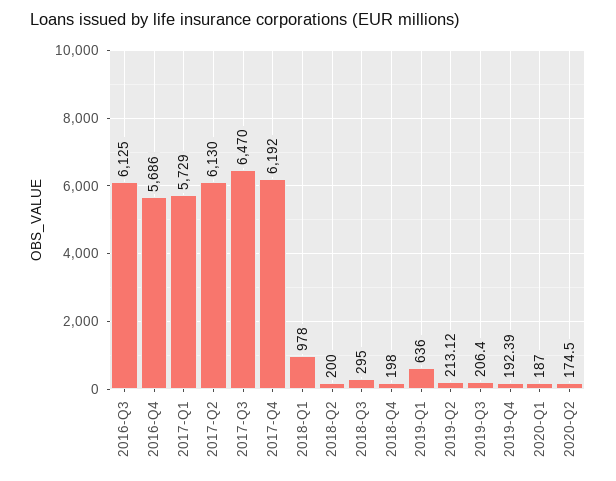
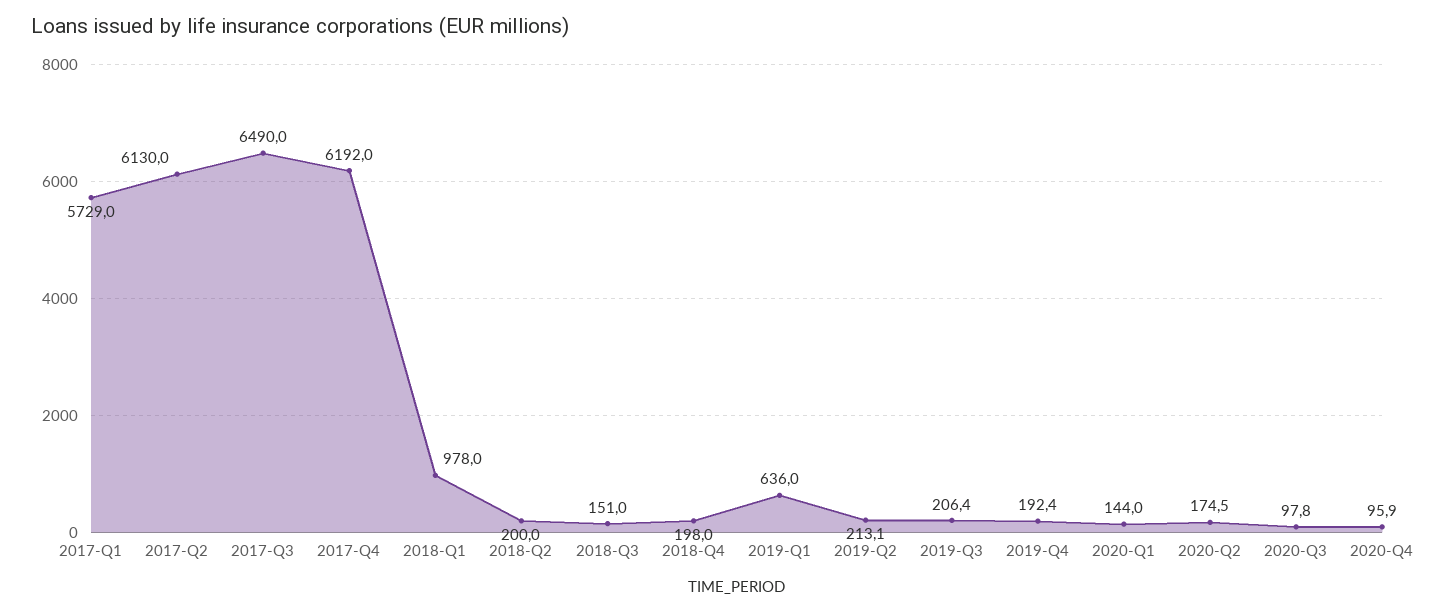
2016-Q3: 6125 -> none
2016-Q4: 5686 -> none
2017-Q3: 6470 -> 6490
2018-Q3: 295 -> 151
2020-Q1: 187 -> 144
2020-Q3: none -> 97.8
2020-Q4: none -> 95.9

